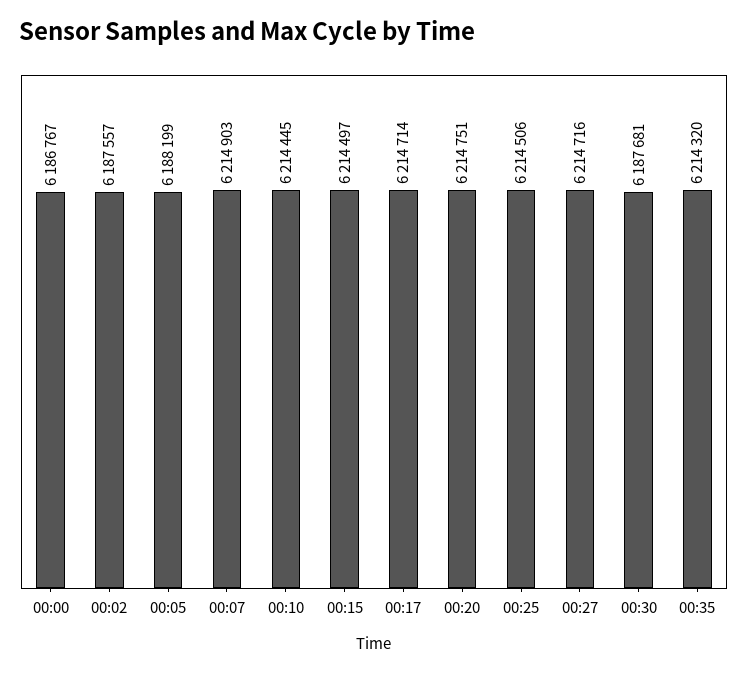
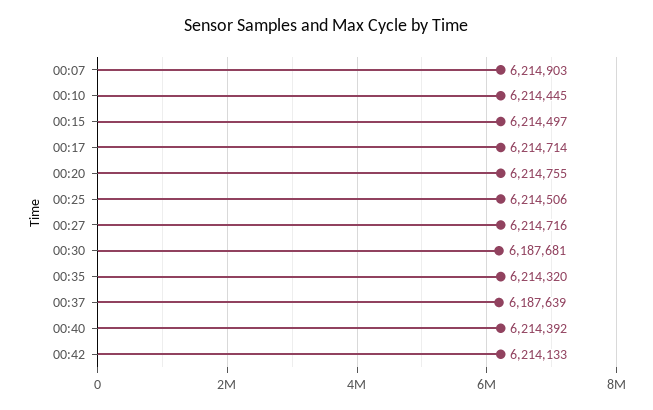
00:00: 6186767 -> none
00:02: 6187557 -> none
00:05: 6188199 -> none
00:20: 6214751 -> 6214755
00:37: none -> 6187639
00:40: none -> 6214392
00:42: none -> 6214133

